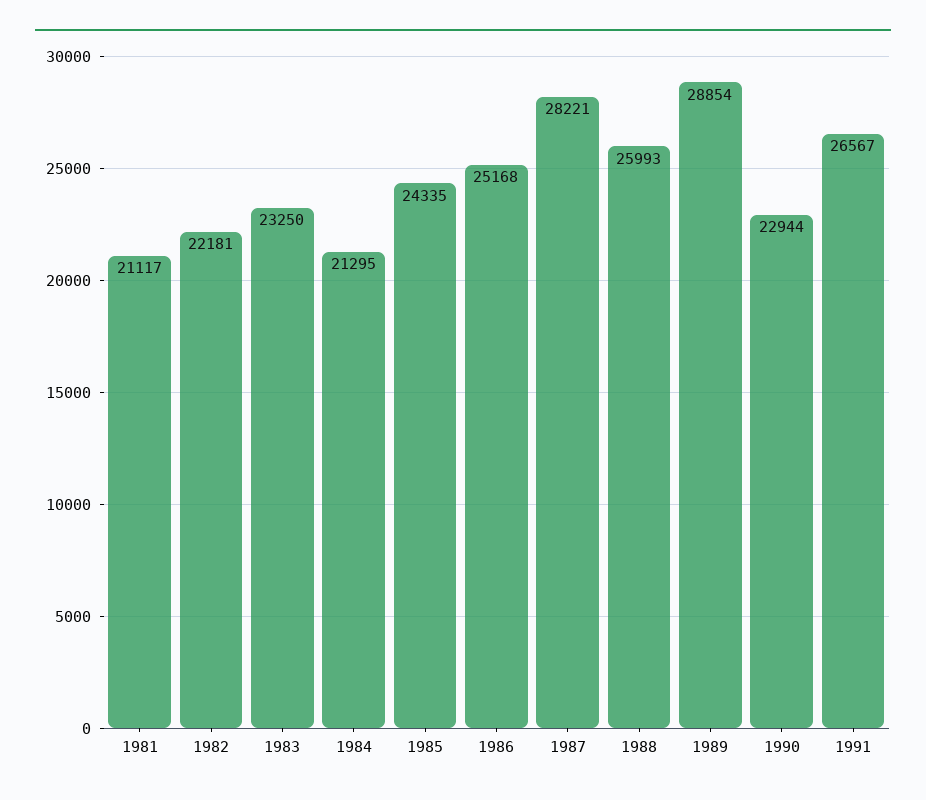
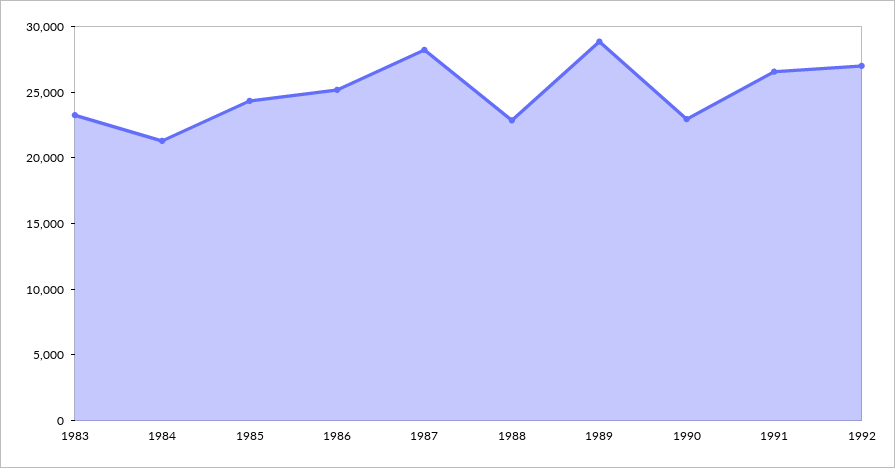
1981: 21117 -> none
1982: 22181 -> none
1988: 25993 -> 23000
1992: none -> 27000

